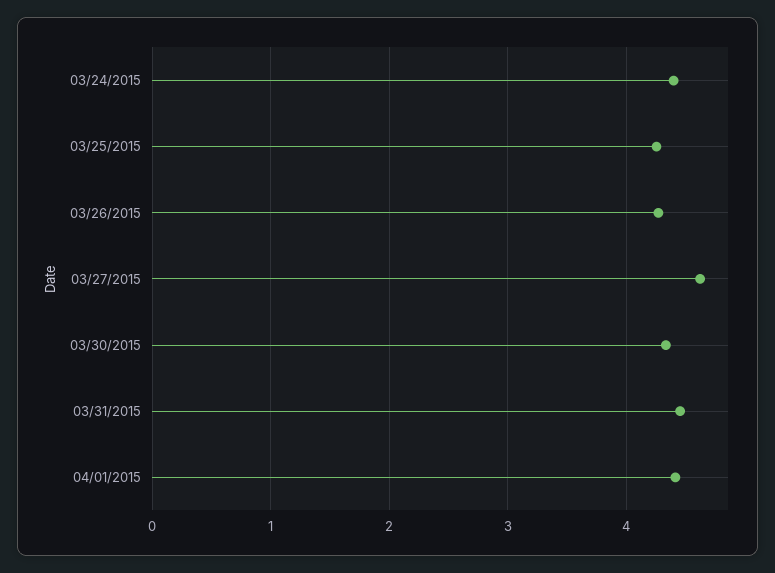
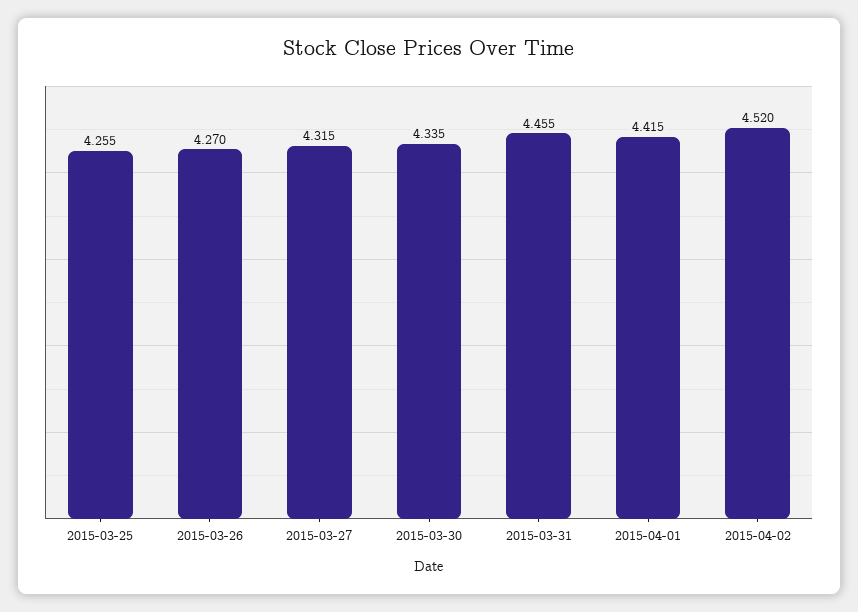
03/24/2015: 4.4 -> none
03/27/2015: 4.6 -> 4.315
2015-04-02: none -> 4.52

